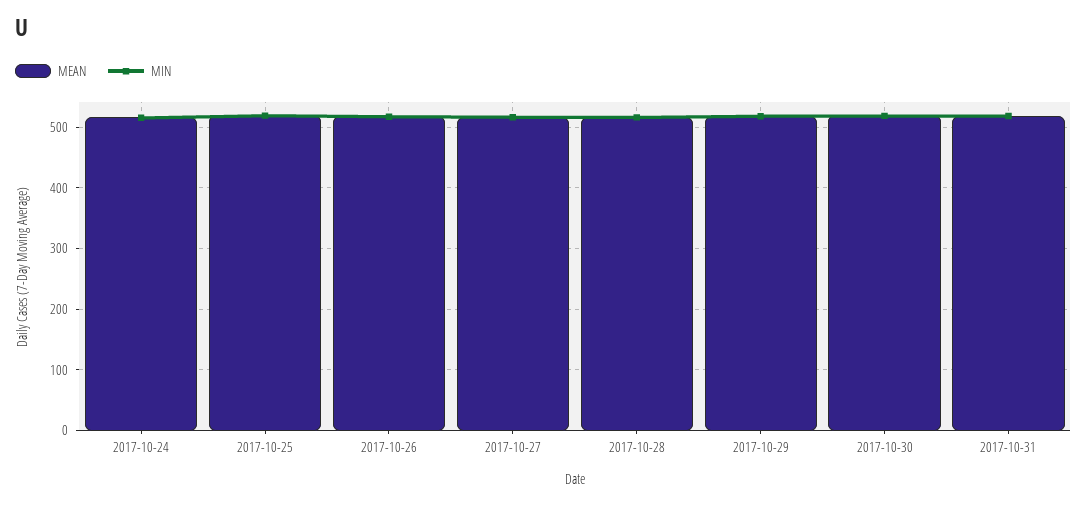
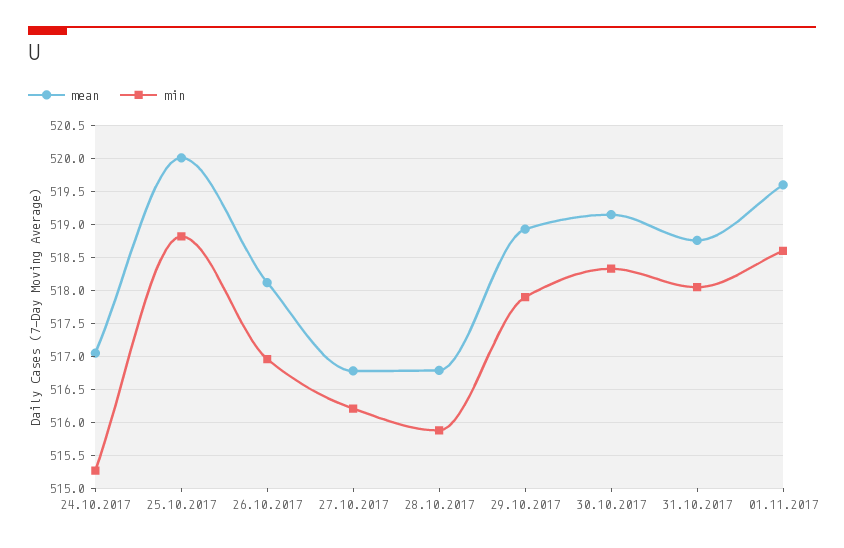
MEAN, 01.11.2017: none -> 519.6
MIN, 01.11.2017: none -> 518.6

